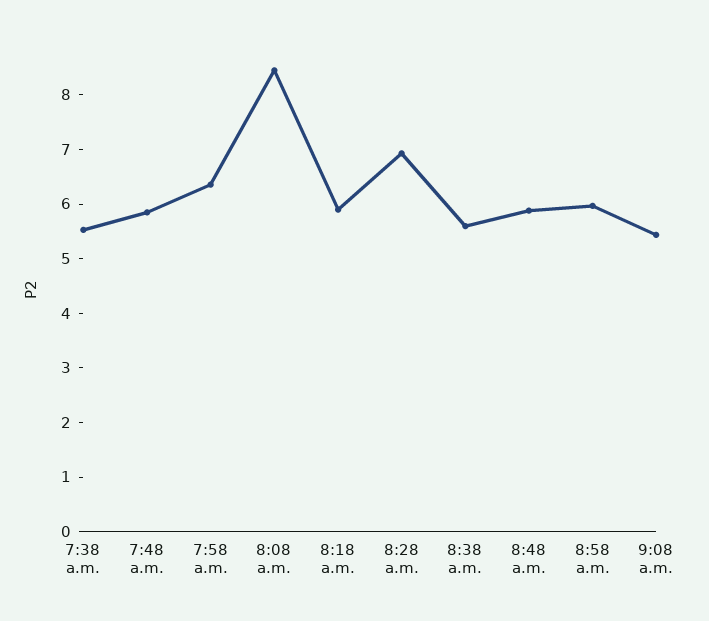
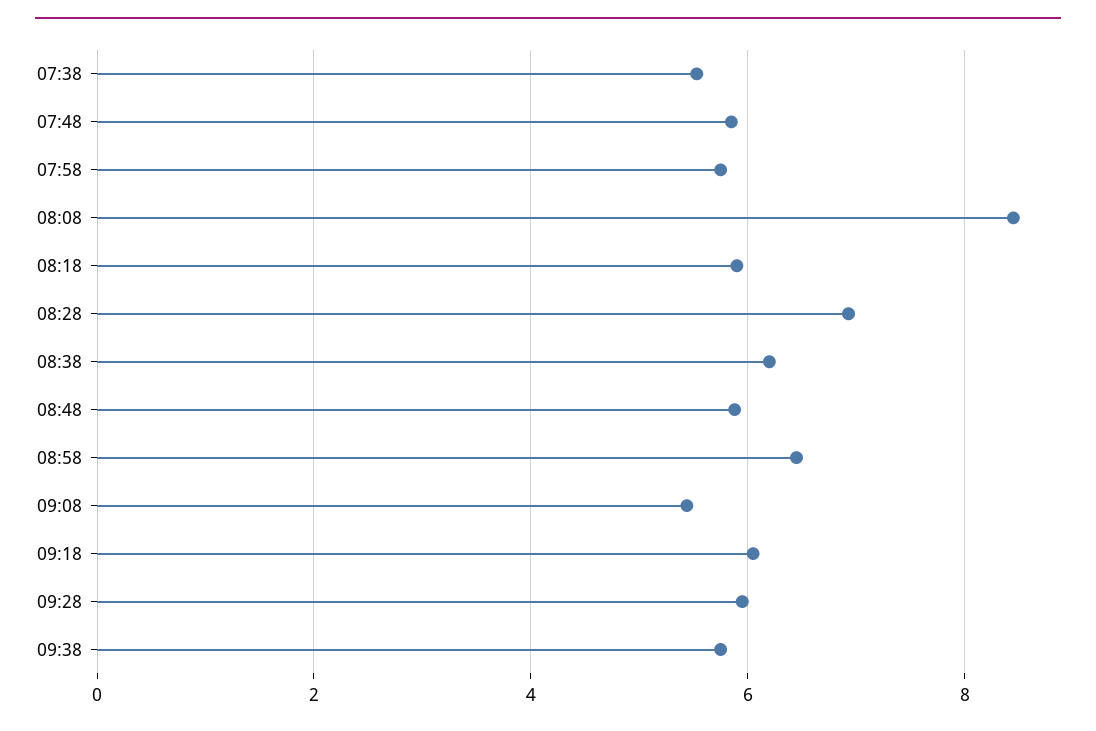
7:58 a.m.: 6.4 -> 5.8
8:38 a.m.: 5.6 -> 6.2
8:58 a.m.: 6 -> 6.4
09:18: none -> 6
09:28: none -> 6
09:38: none -> 5.8

